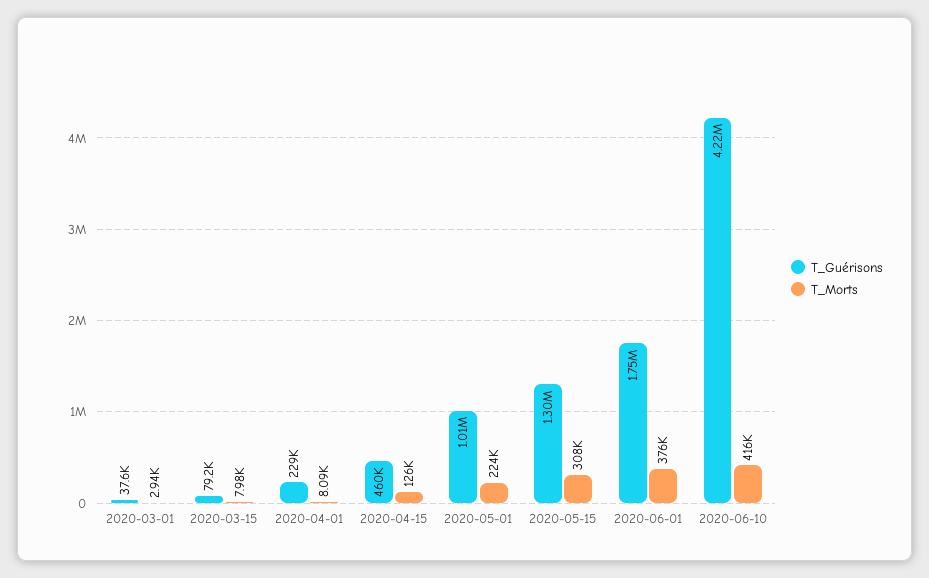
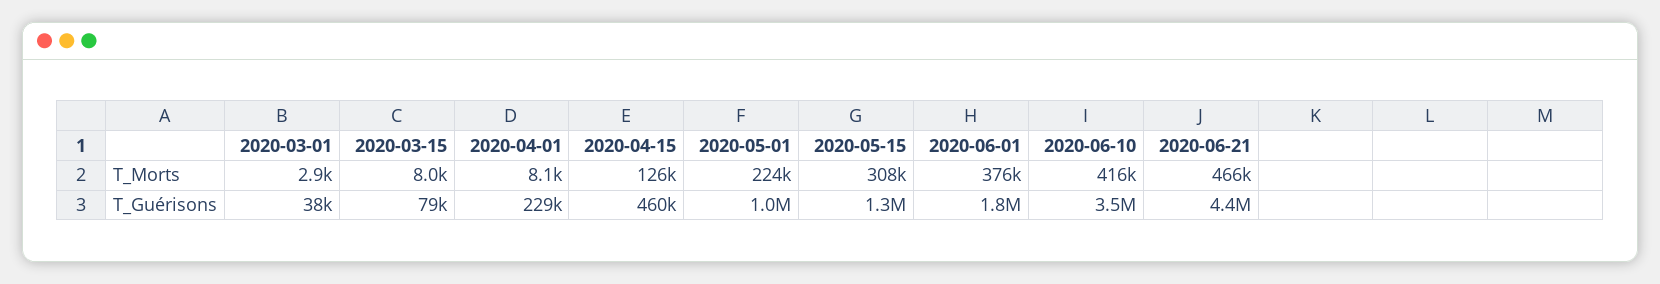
T_Guérisons, 2020-06-10: 4220000 -> 3500000
T_Morts, 2020-06-21: none -> 466000
T_Guérisons, 2020-06-21: none -> 4400000

